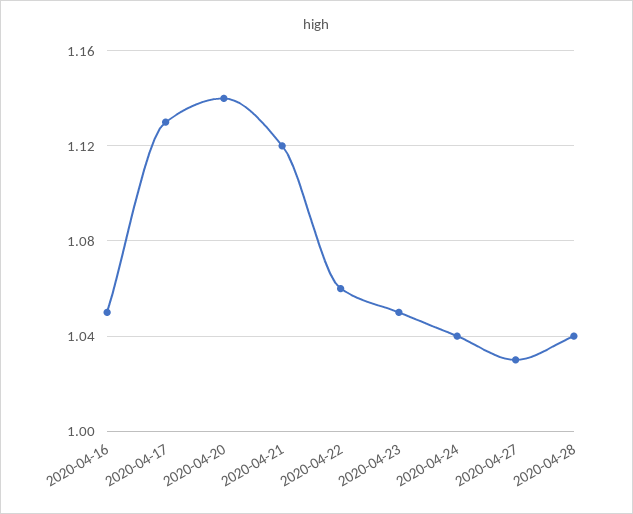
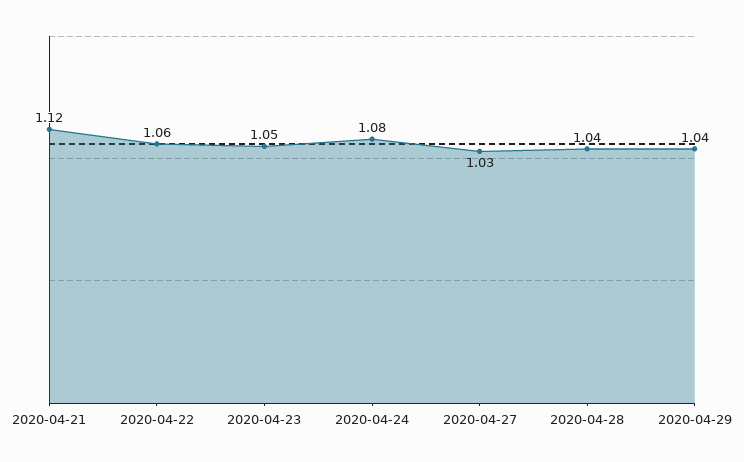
2020-04-16: 1.05 -> none
2020-04-17: 1.13 -> none
2020-04-20: 1.14 -> none
2020-04-24: 1.04 -> 1.08
2020-04-29: none -> 1.04

